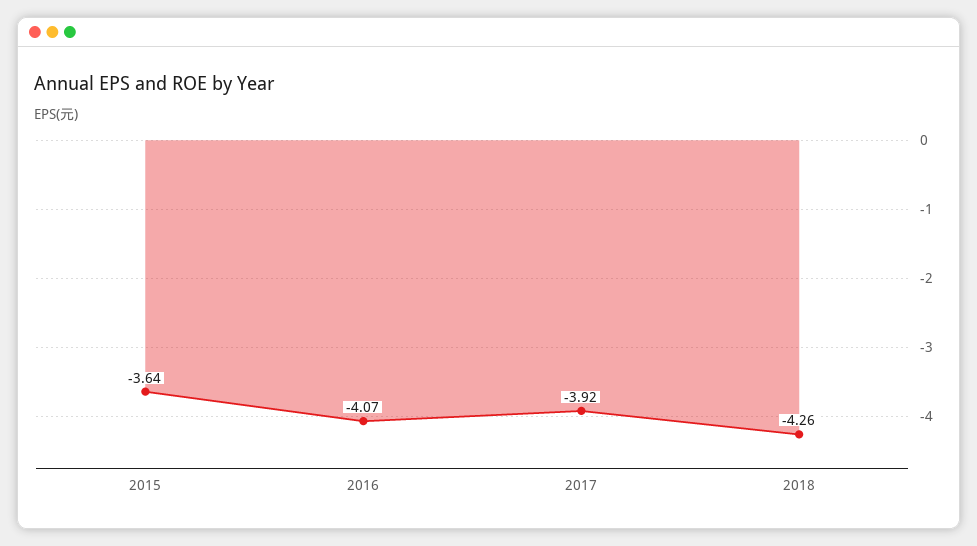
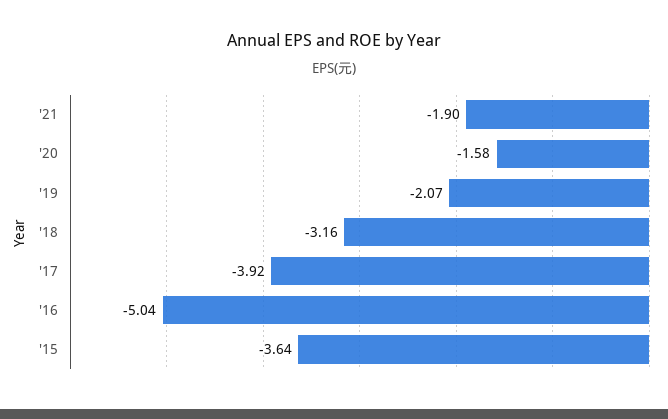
2016: -4.07 -> -5.04
2018: -4.26 -> -3.16
'21: none -> -1.9
'20: none -> -1.58
'19: none -> -2.07

